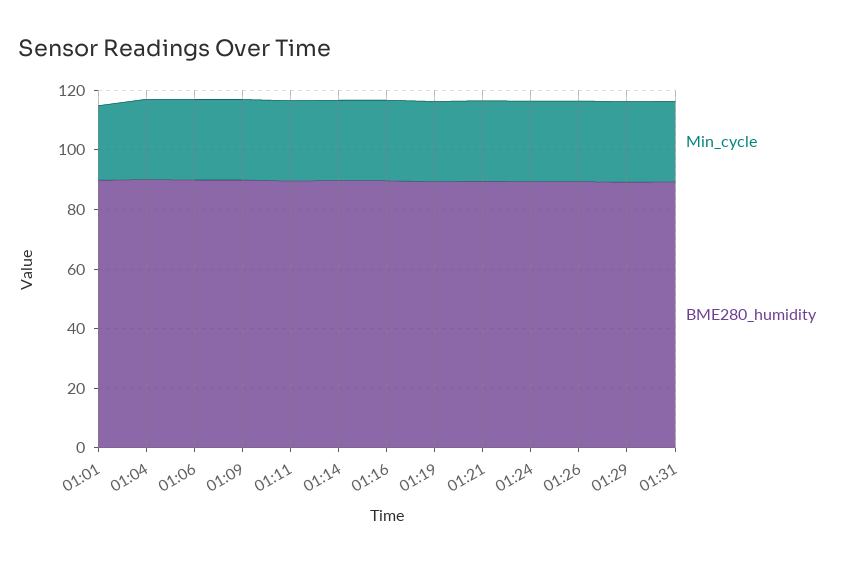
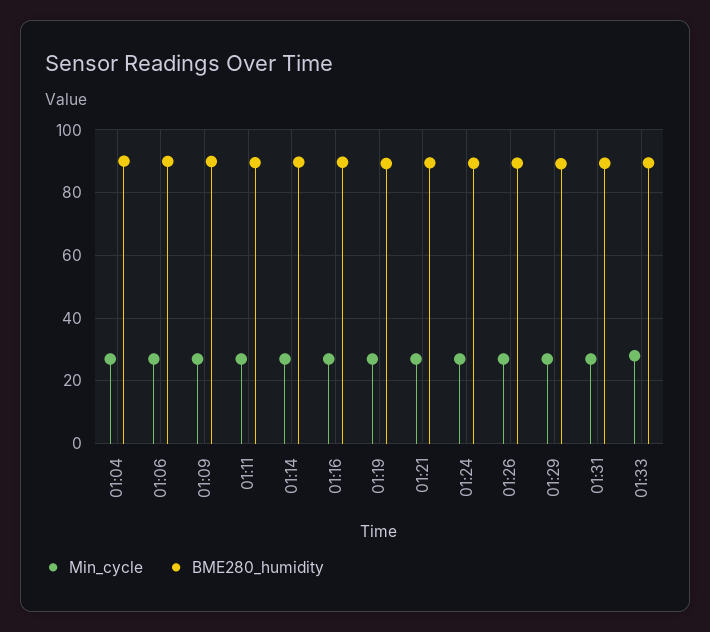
Min_cycle, 01:01: 25 -> none
BME280_humidity, 01:01: 90 -> none
Min_cycle, 01:33: none -> 28
BME280_humidity, 01:33: none -> 90

